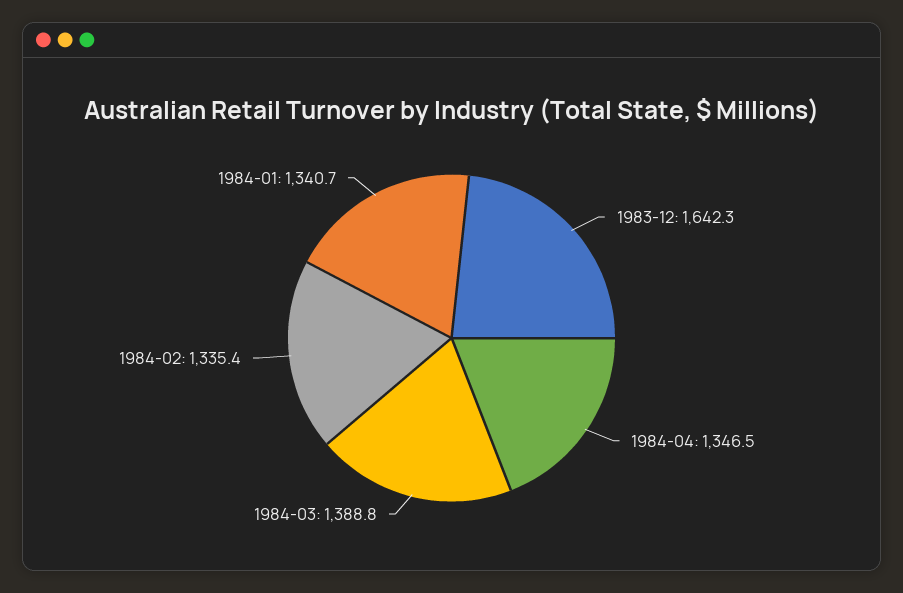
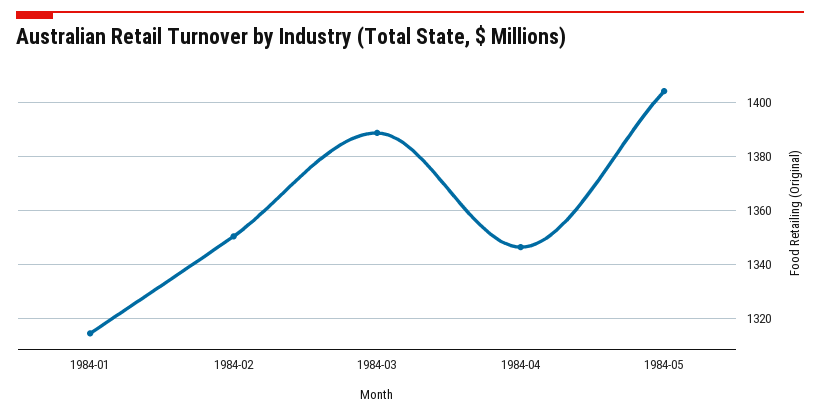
1983-12: 1642.3 -> none
1984-02: 1335.4 -> 1350
1984-01: 1340.7 -> 1315
1984-05: none -> 1405

